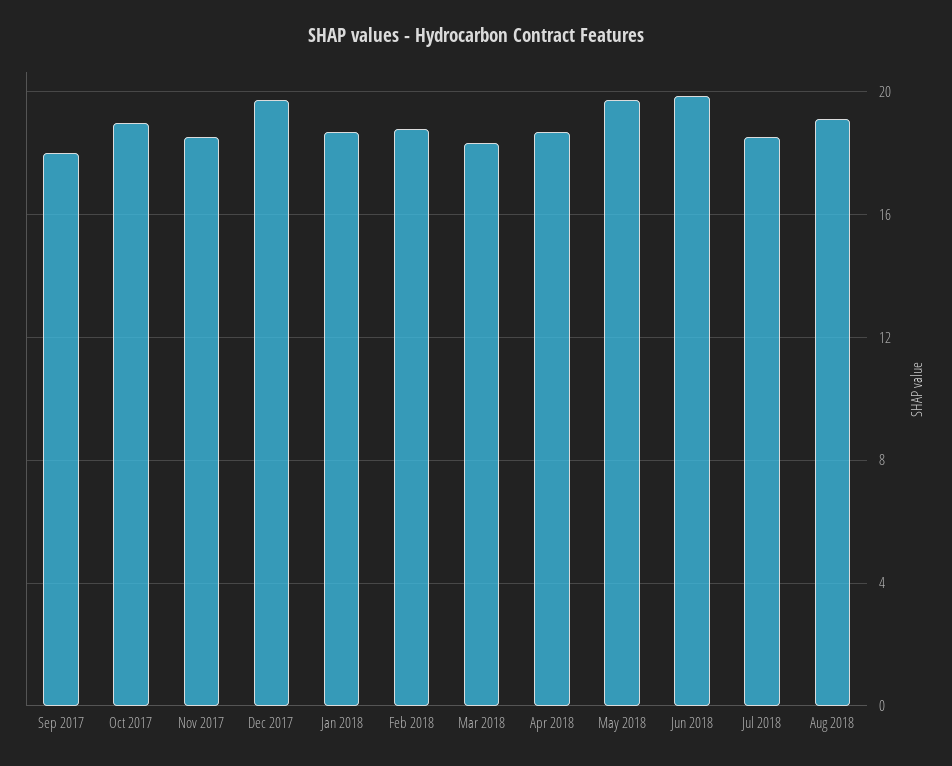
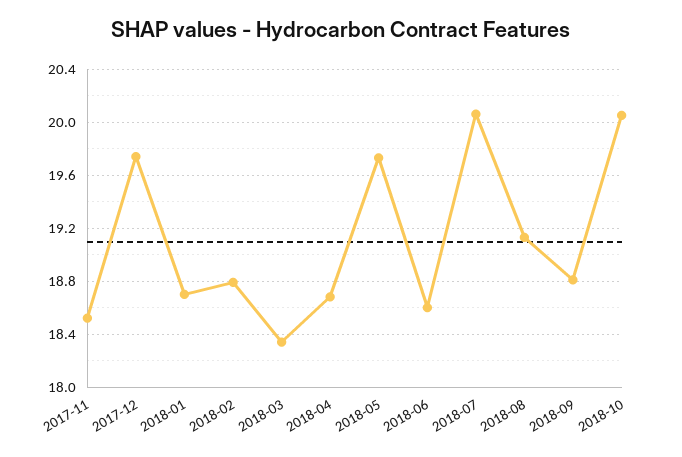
Sep 2017: 18 -> none
Oct 2017: 19 -> none
Jun 2018: 20 -> 18.6
Jul 2018: 18.5 -> 20.05
2018-09: none -> 18.8
2018-10: none -> 20.05

